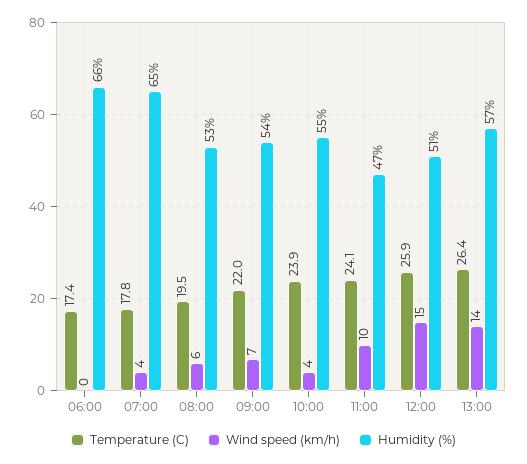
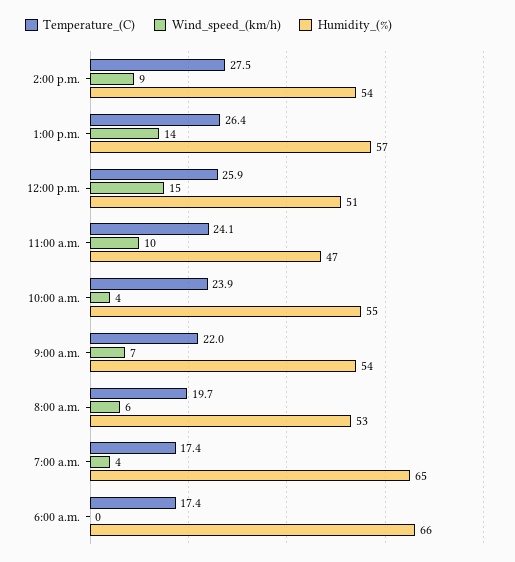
Temperature (C), 07:00: 17.8 -> 17.4
Temperature (C), 08:00: 19.5 -> 19.7
Temperature (C), 2:00 p.m.: none -> 27.5
Wind speed (km/h), 2:00 p.m.: none -> 9
Humidity (%), 2:00 p.m.: none -> 54

